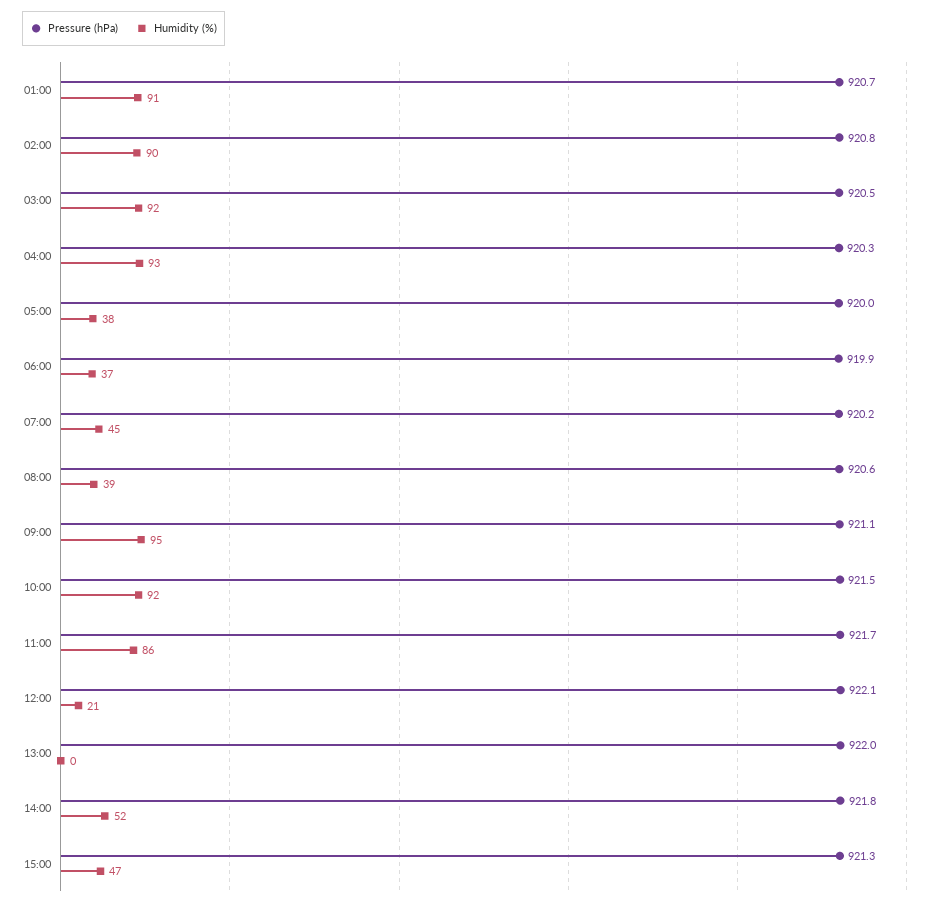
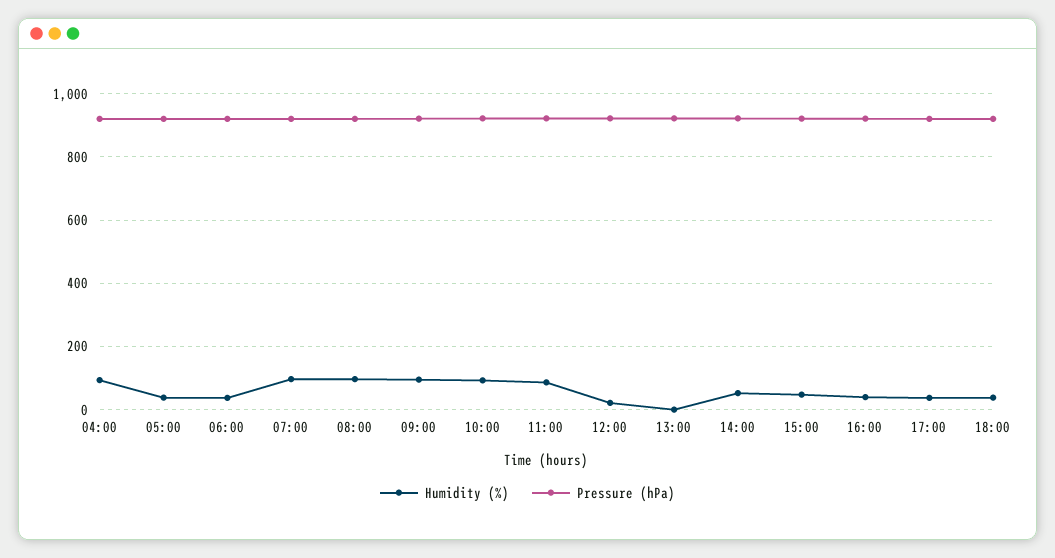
Pressure (hPa), 01:00: 920.7 -> none
Humidity (%), 01:00: 91 -> none
Pressure (hPa), 02:00: 920.8 -> none
Humidity (%), 02:00: 90 -> none
Pressure (hPa), 03:00: 920.5 -> none
Humidity (%), 03:00: 92 -> none
Humidity (%), 07:00: 45 -> 100
Humidity (%), 08:00: 39 -> 100
Humidity (%), 16:00: none -> 40
Pressure (hPa), 16:00: none -> 920
Humidity (%), 17:00: none -> 40
Pressure (hPa), 17:00: none -> 920
Humidity (%), 18:00: none -> 40
Pressure (hPa), 18:00: none -> 920

